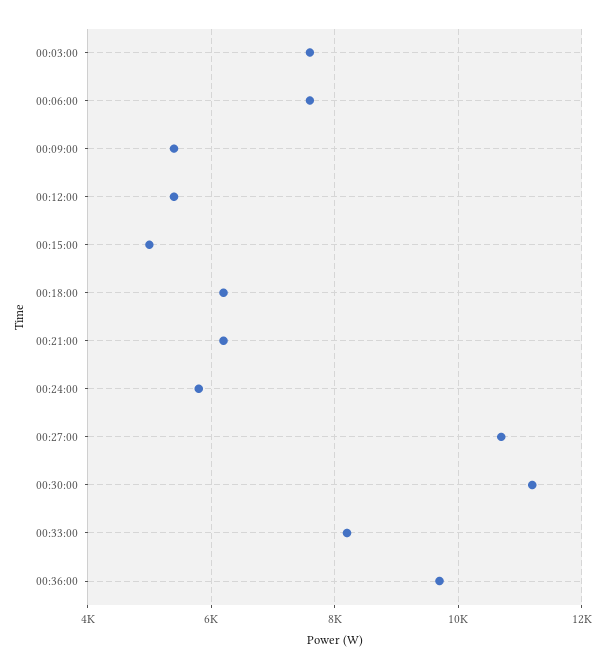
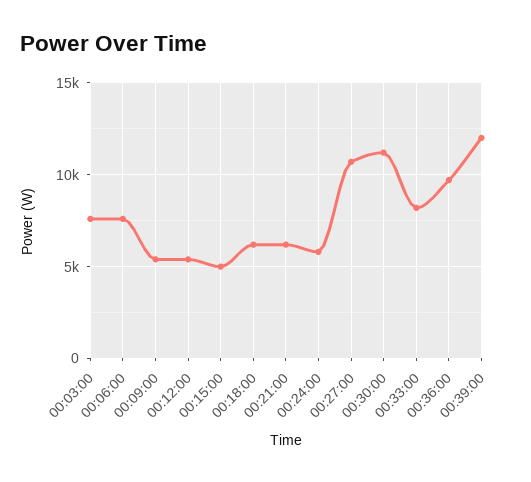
00:39:00: none -> 12000

